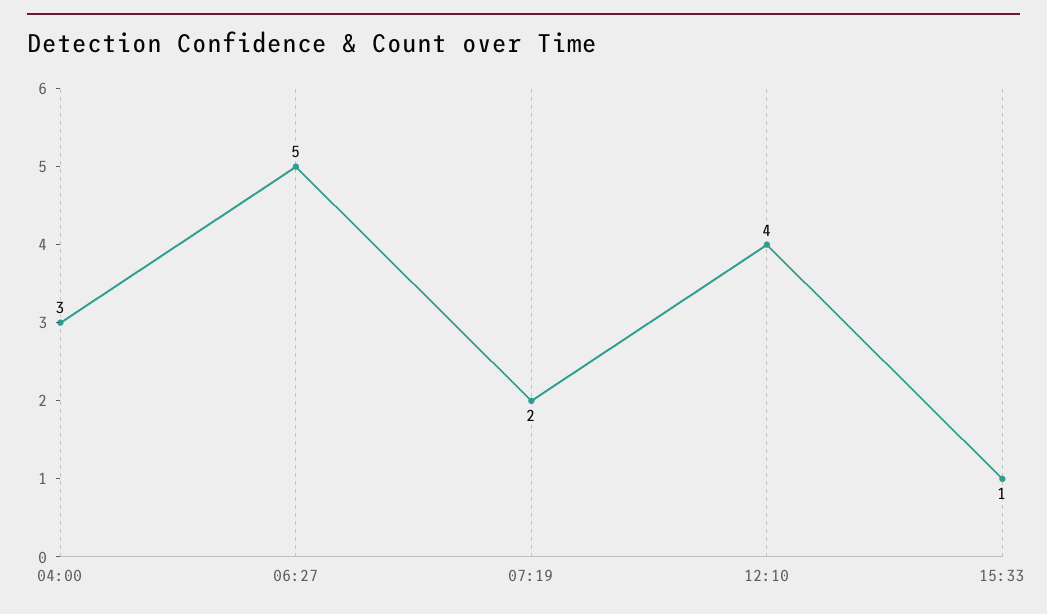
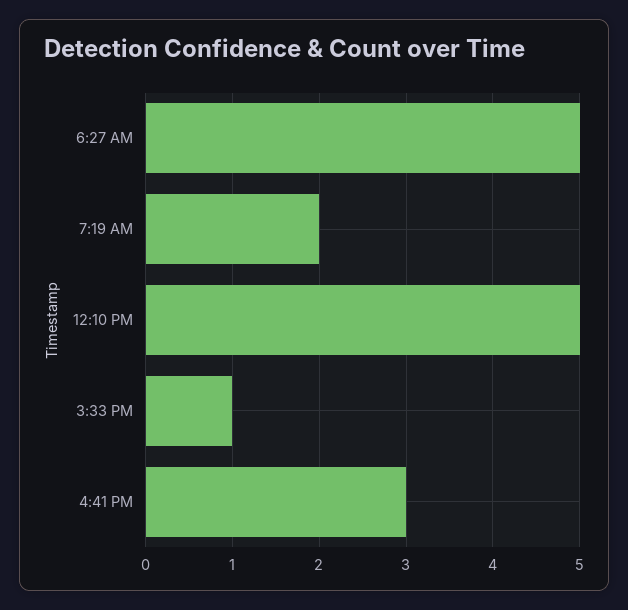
04:00: 3 -> none
12:10: 4 -> 5
4:41 PM: none -> 3

